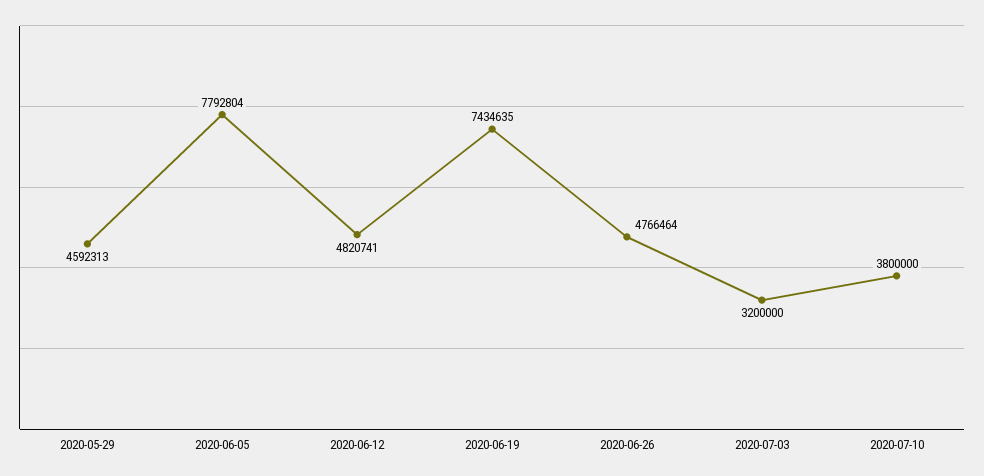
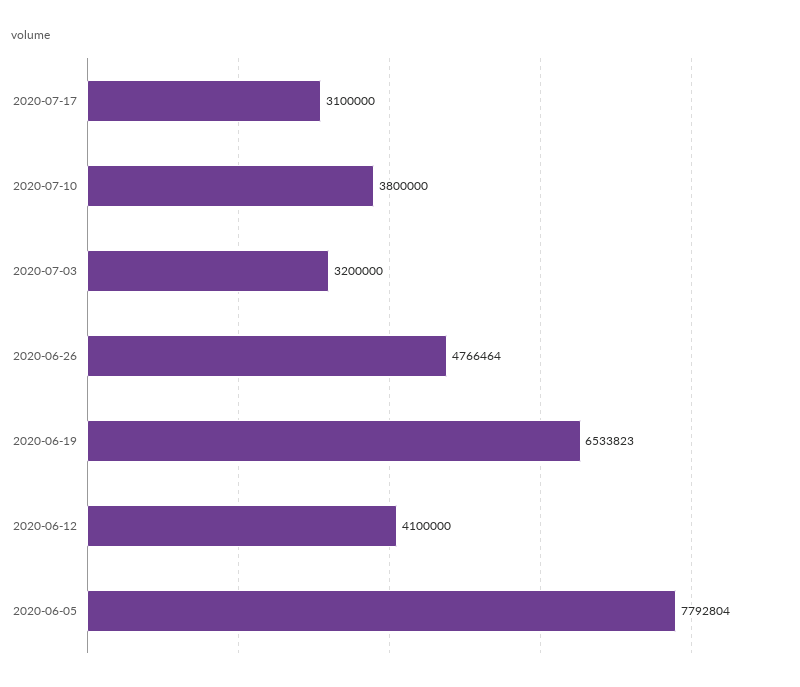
2020-05-29: 4592313 -> none
2020-06-12: 4820741 -> 4100000
2020-06-19: 7434635 -> 6533823
2020-07-17: none -> 3100000

